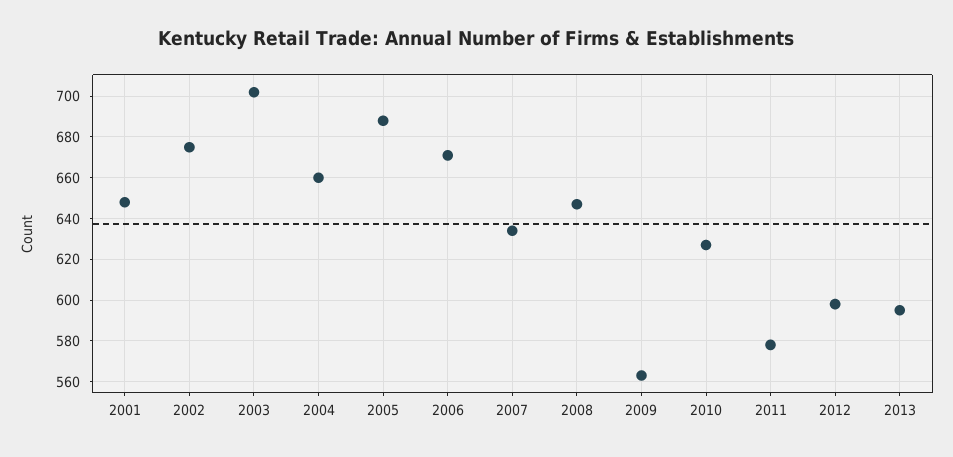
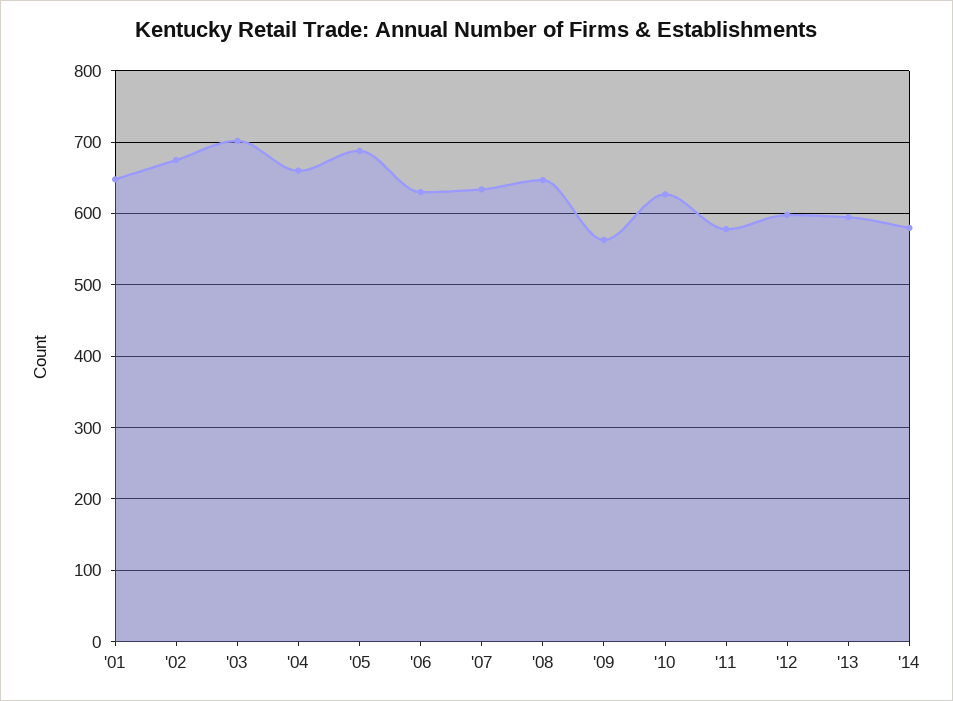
2006: 670 -> 630
'14: none -> 580

